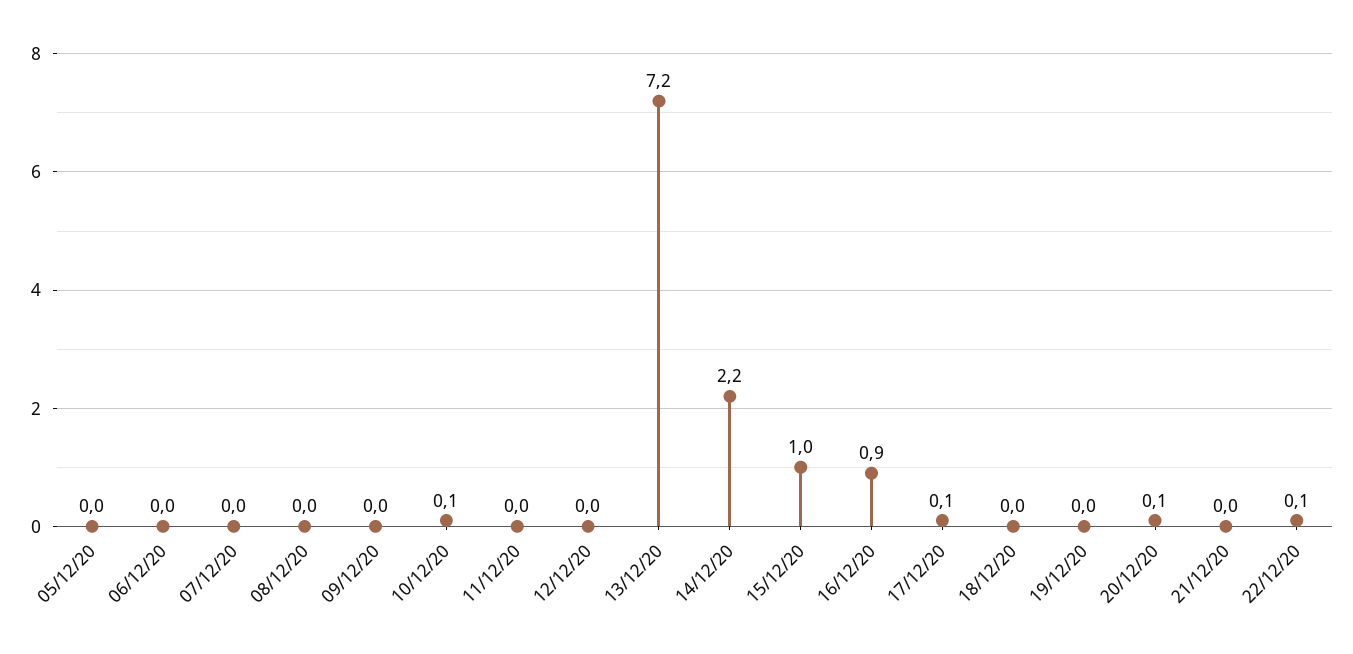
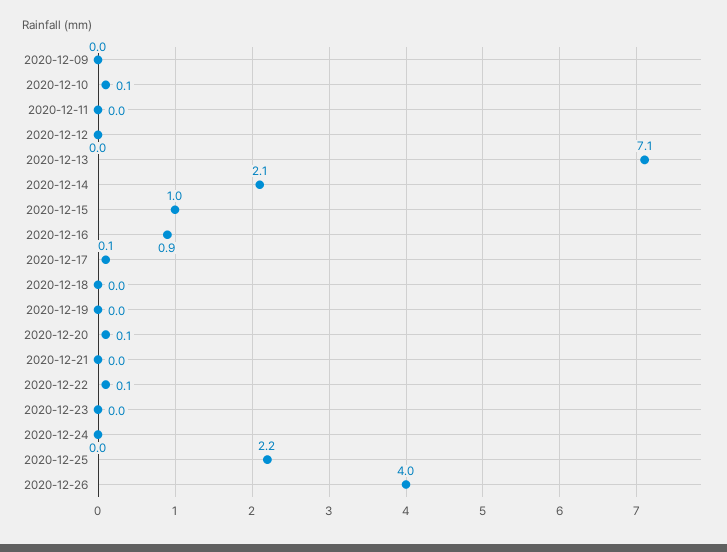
05/12/20: 0 -> none
06/12/20: 0 -> none
07/12/20: 0 -> none
08/12/20: 0 -> none
13/12/20: 7.2 -> 7.1
14/12/20: 2.2 -> 2.1
2020-12-23: none -> 0
2020-12-24: none -> 0
2020-12-25: none -> 2.2
2020-12-26: none -> 4

